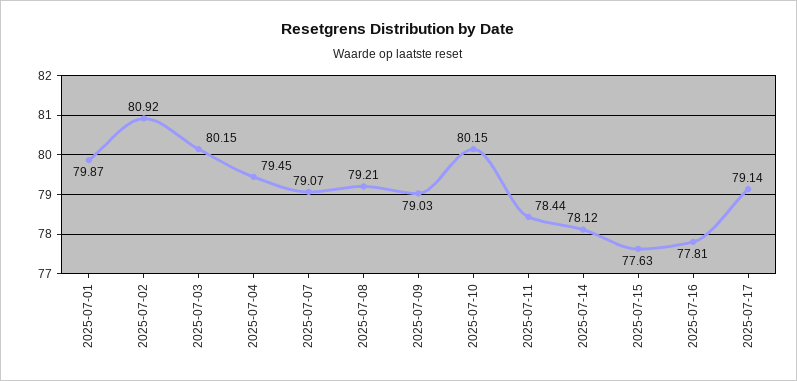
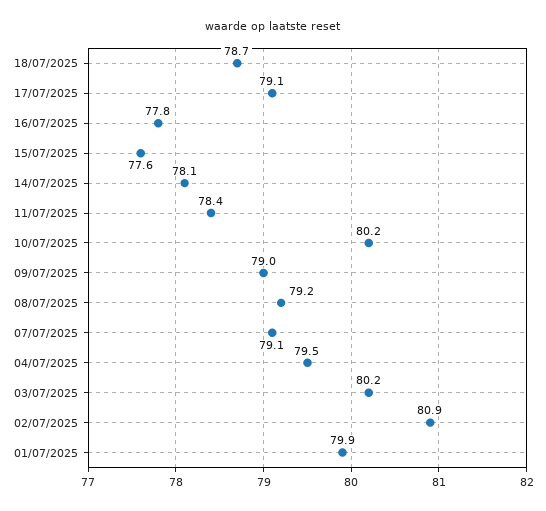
18/07/2025: none -> 78.7

